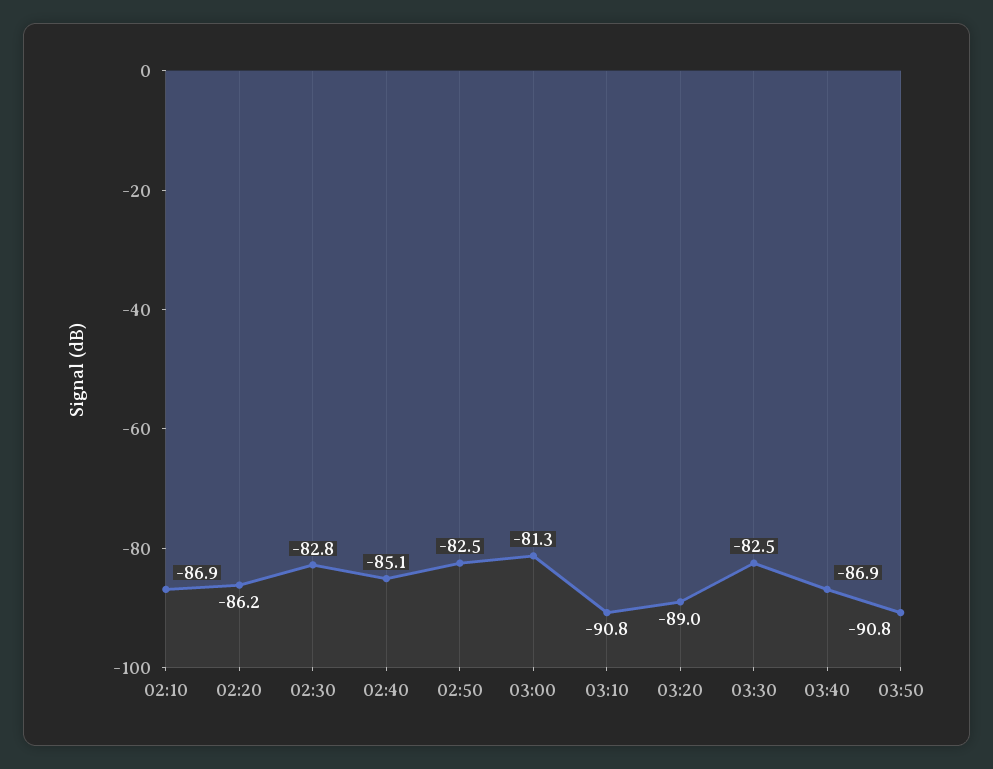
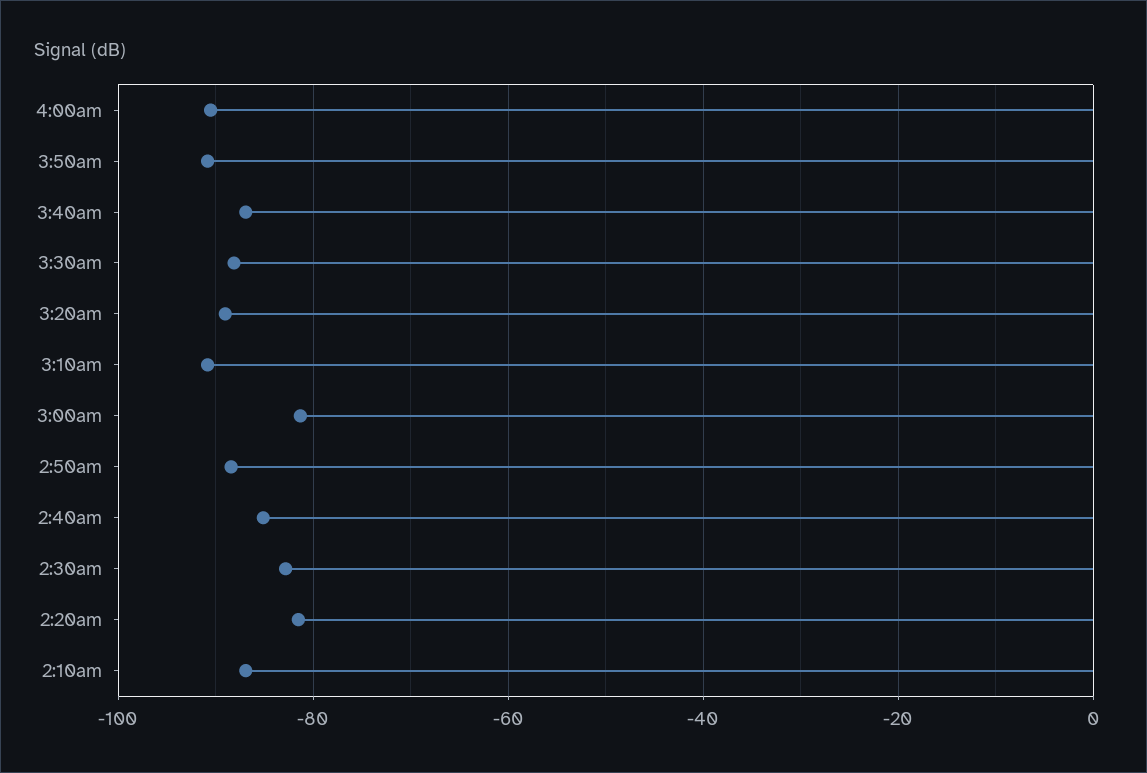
02:20: -86.2 -> -82
02:50: -82.5 -> -88
03:30: -82.5 -> -88
4:00am: none -> -90

